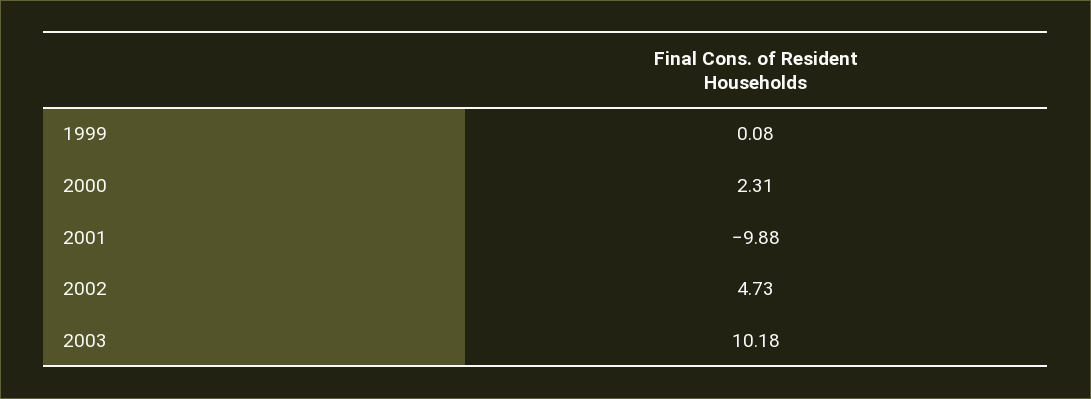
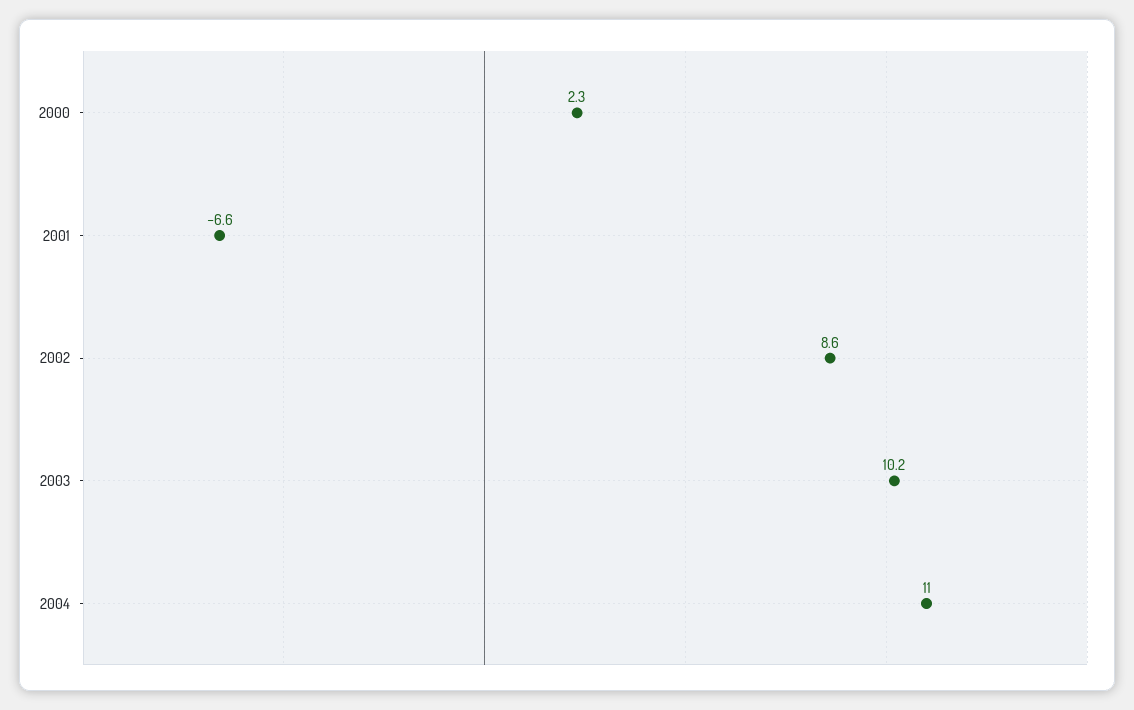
1999: 0.08 -> none
2001: -9.88 -> -6.6
2002: 4.73 -> 8.6
2004: none -> 11

